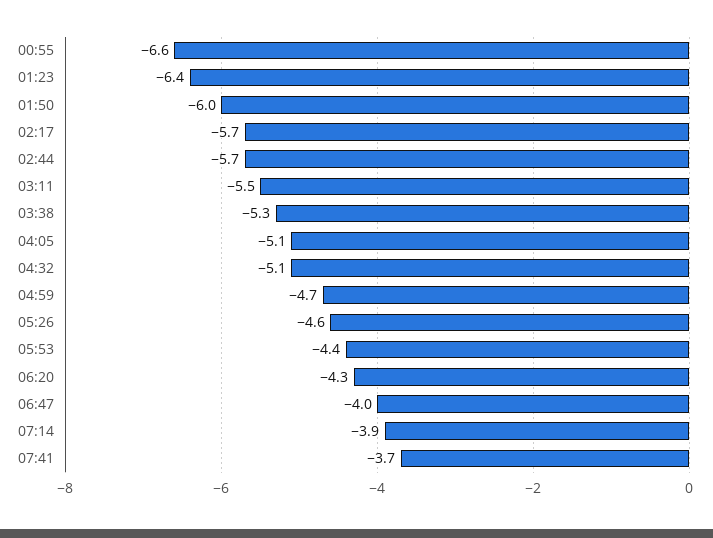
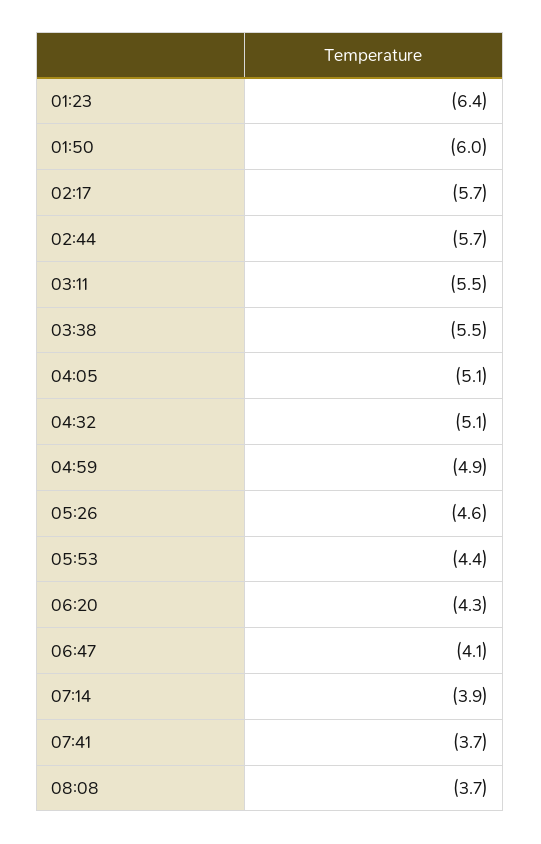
00:55: -6.6 -> none
03:38: -5.3 -> -5.5
04:59: -4.7 -> -4.9
06:47: -4 -> -4.1
08:08: none -> -3.7

